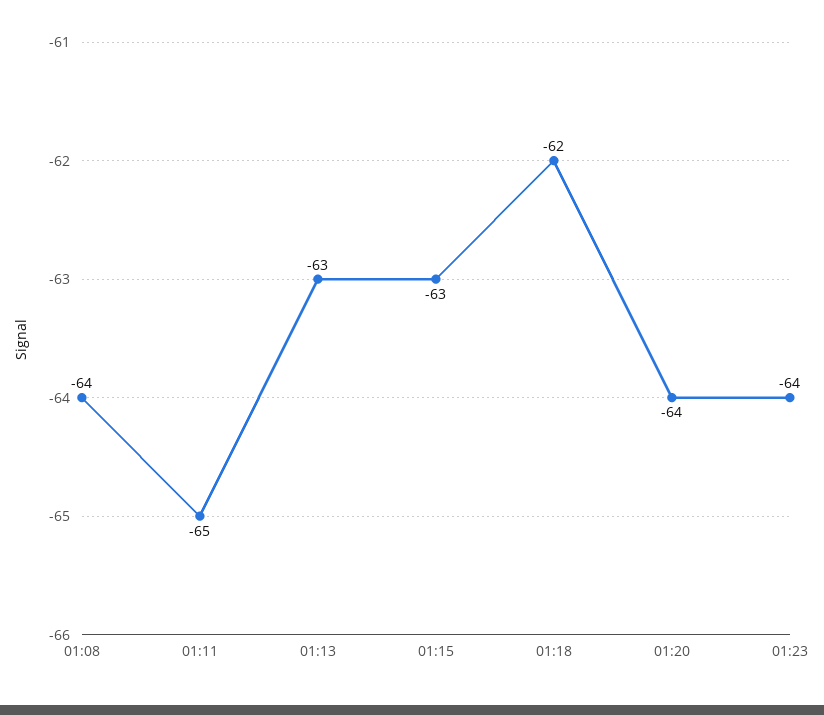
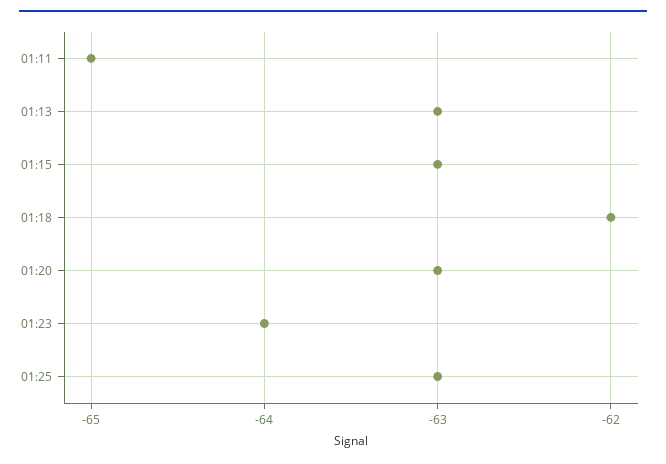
01:08: -64 -> none
01:20: -64 -> -63
01:25: none -> -63

